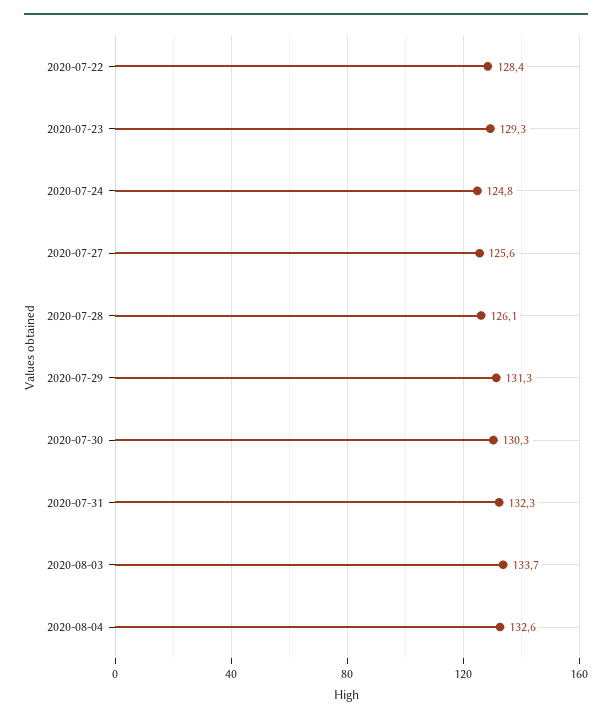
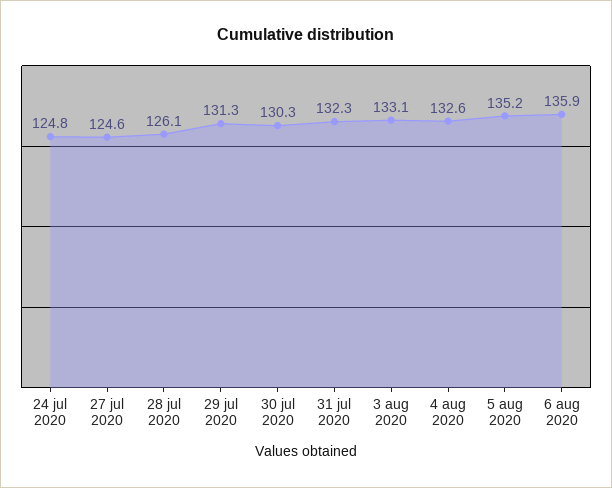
2020-07-22: 128.4 -> none
2020-07-23: 129.3 -> none
2020-07-27: 125.6 -> 124.6
2020-08-03: 133.7 -> 133.1
5 aug 2020: none -> 135.2
6 aug 2020: none -> 135.9

